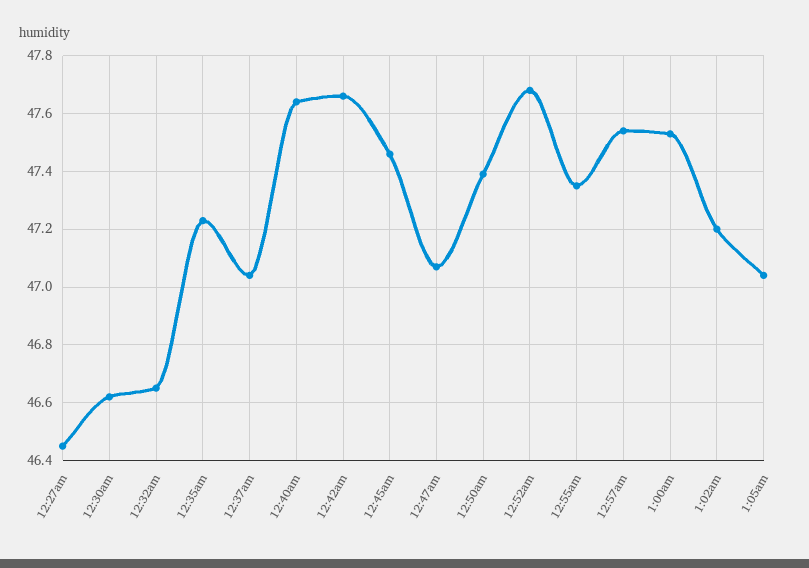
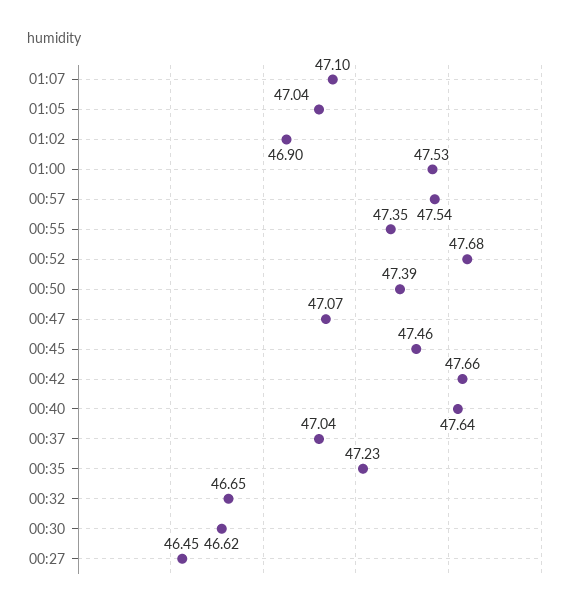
1:02am: 47.2 -> 46.9
01:07: none -> 47.1

